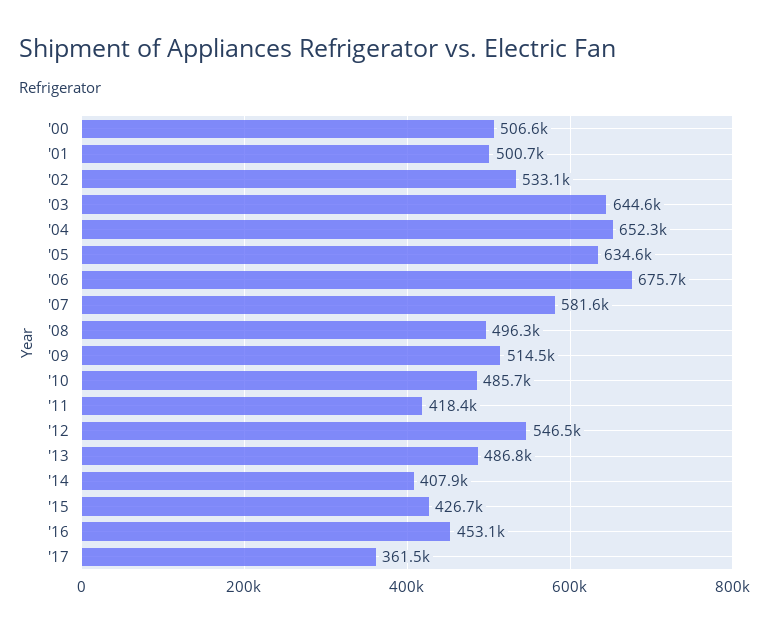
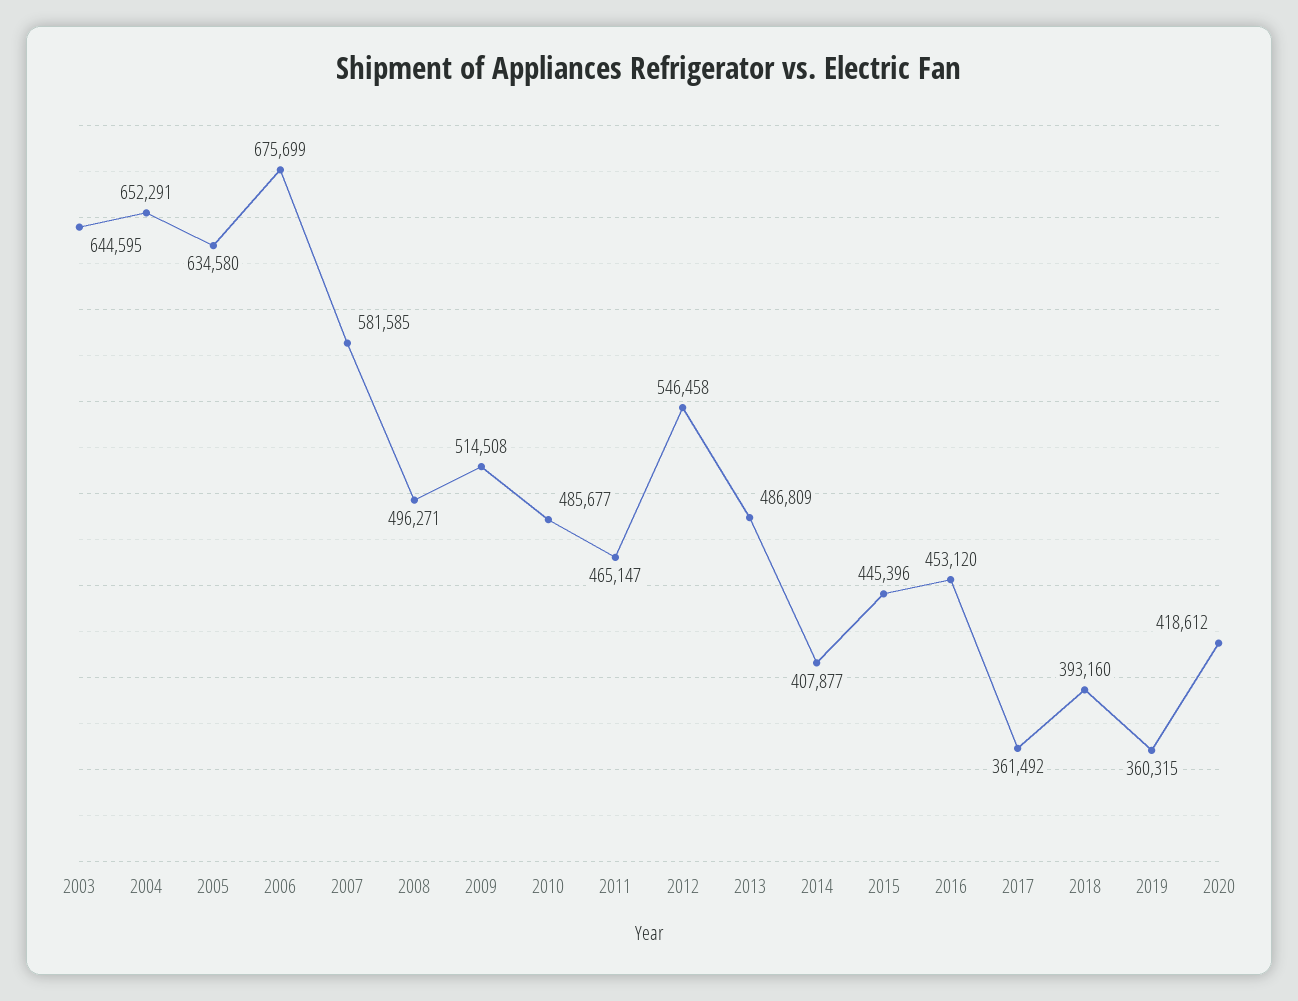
'00: 506600 -> none
'01: 500700 -> none
'02: 533100 -> none
'11: 418400 -> 465147
'15: 426700 -> 445396
2018: none -> 393160
2019: none -> 360315
2020: none -> 418612

